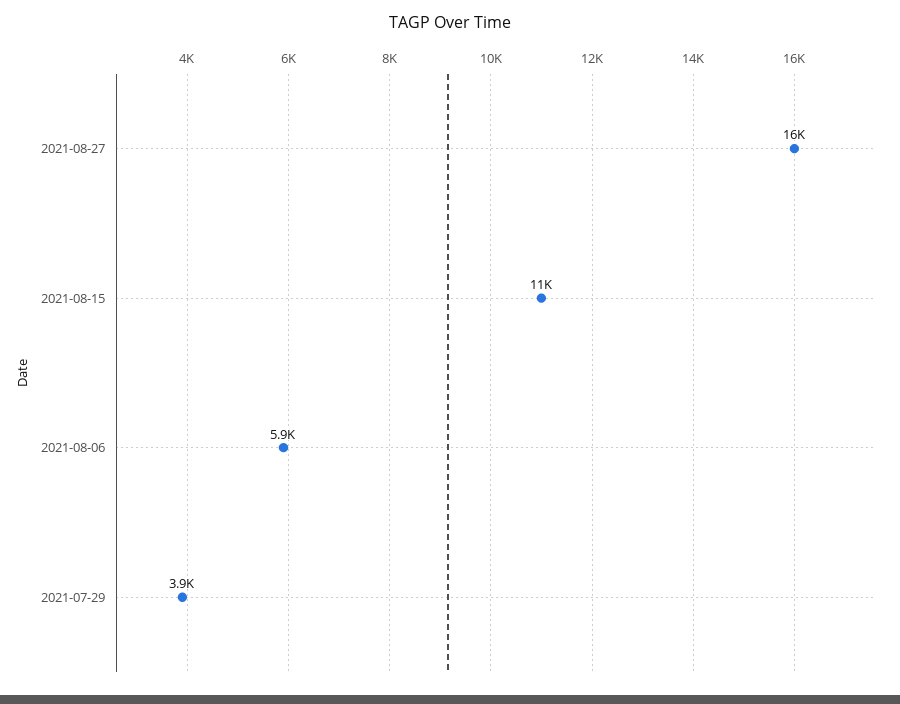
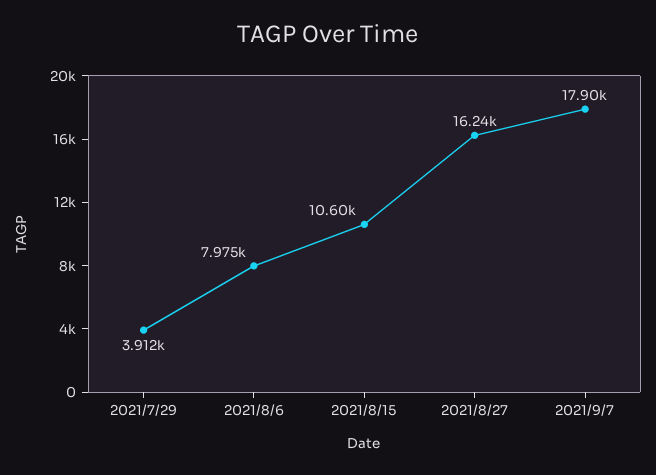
2021-08-06: 5900 -> 7975
2021/9/7: none -> 17900

